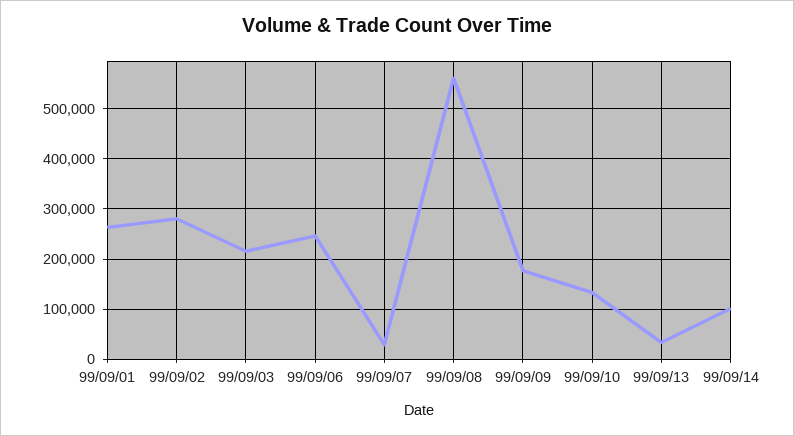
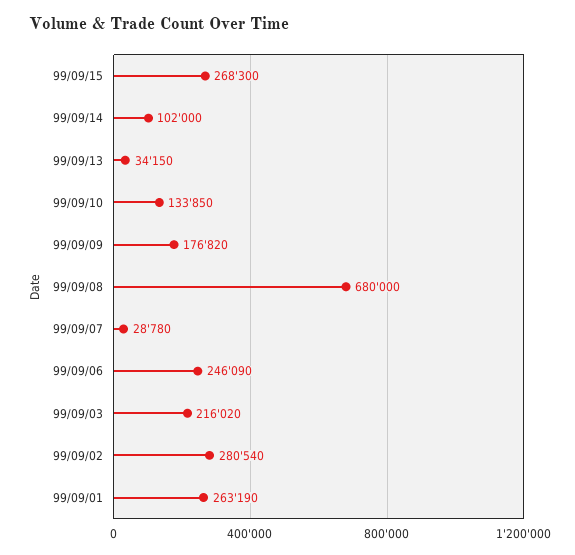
99/09/08: 560000 -> 680000
99/09/15: none -> 268300

